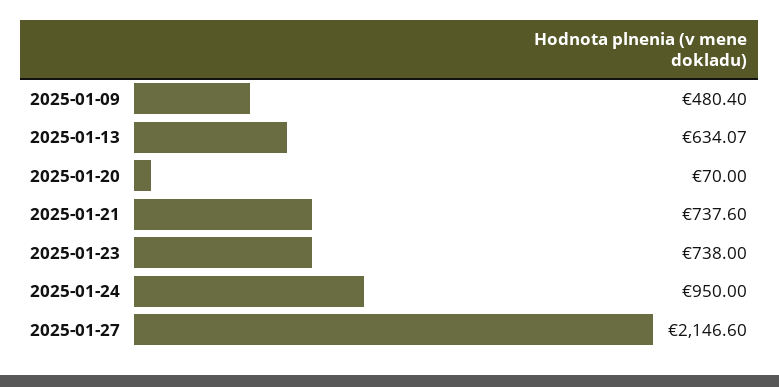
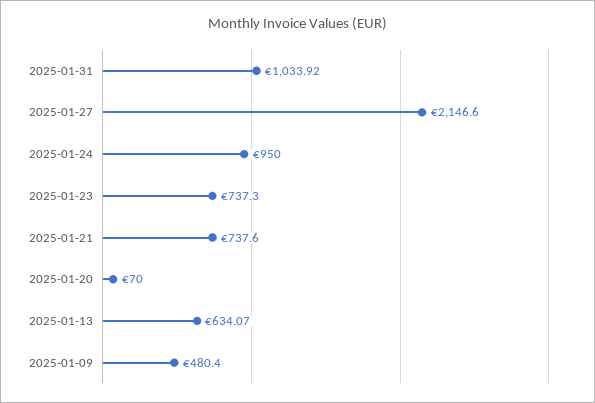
2025-01-23: 738 -> 737.3
2025-01-31: none -> 1033.92

